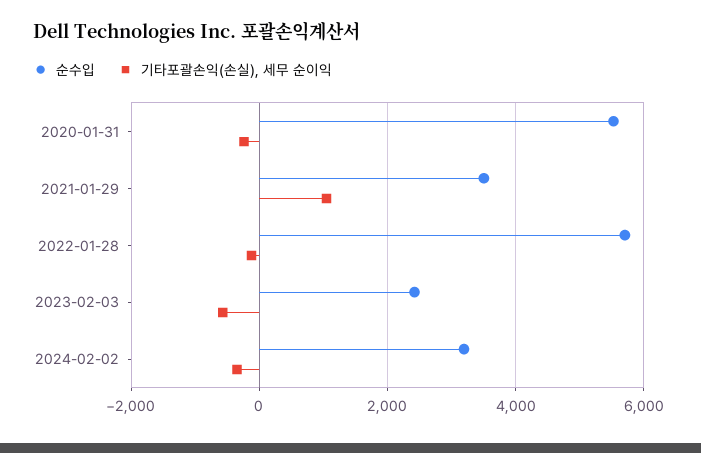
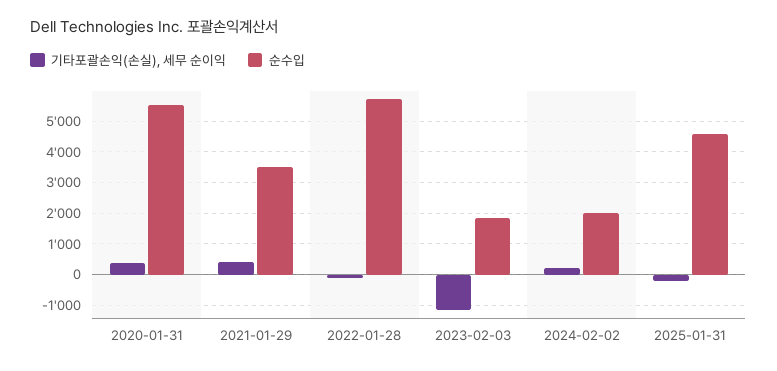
기타포괄손익(손실), 세무 순이익, 2020-01-31: -200 -> 400
기타포괄손익(손실), 세무 순이익, 2021-01-29: 1000 -> 400
순수입, 2023-02-03: 2400 -> 1800
기타포괄손익(손실), 세무 순이익, 2023-02-03: -600 -> -1200
순수입, 2024-02-02: 3200 -> 2000
기타포괄손익(손실), 세무 순이익, 2024-02-02: -400 -> 200
기타포괄손익(손실), 세무 순이익, 2025-01-31: none -> -200
순수입, 2025-01-31: none -> 4600

